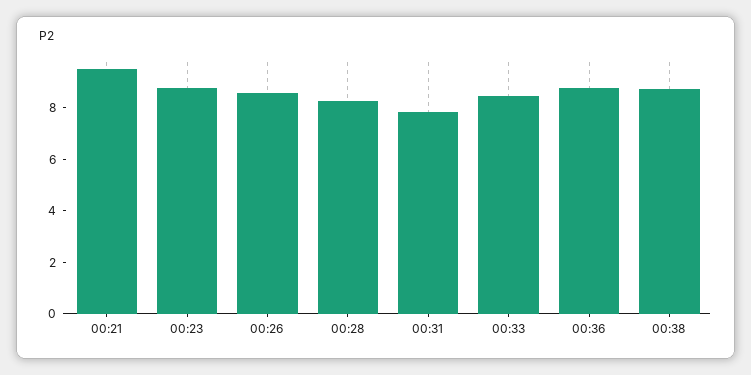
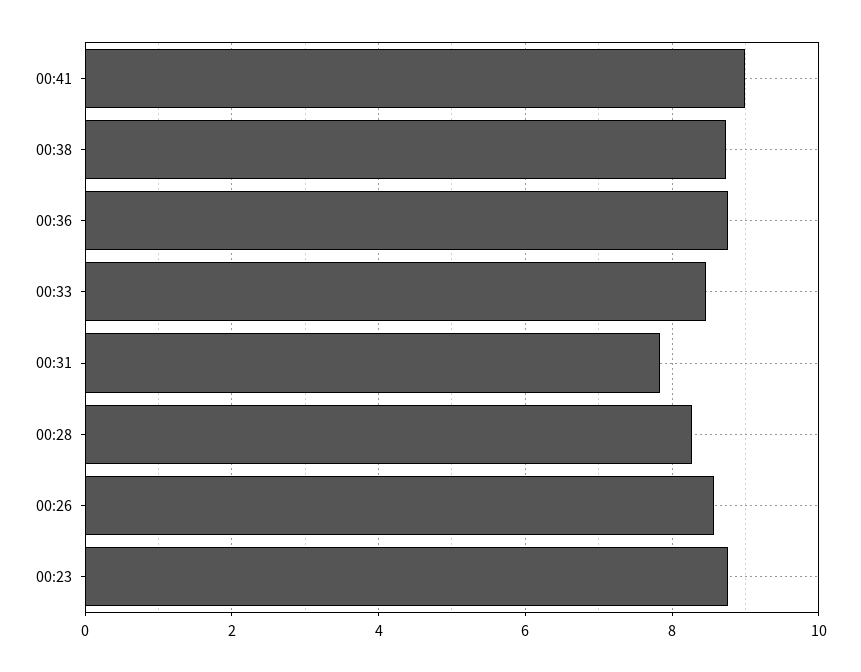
00:21: 9.5 -> none
00:41: none -> 9

